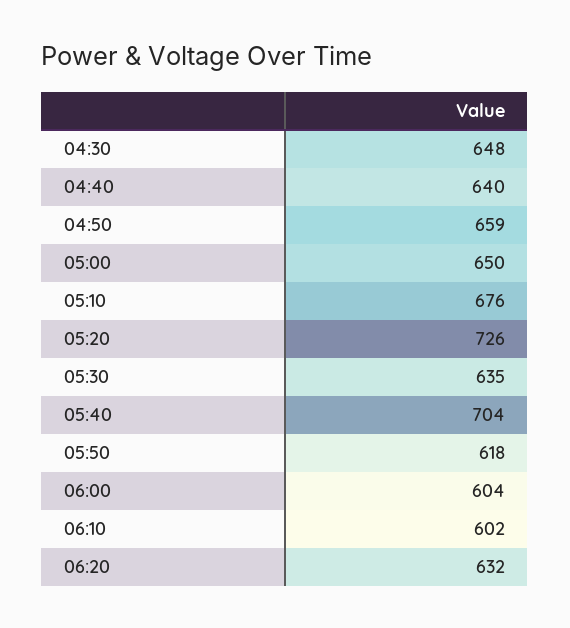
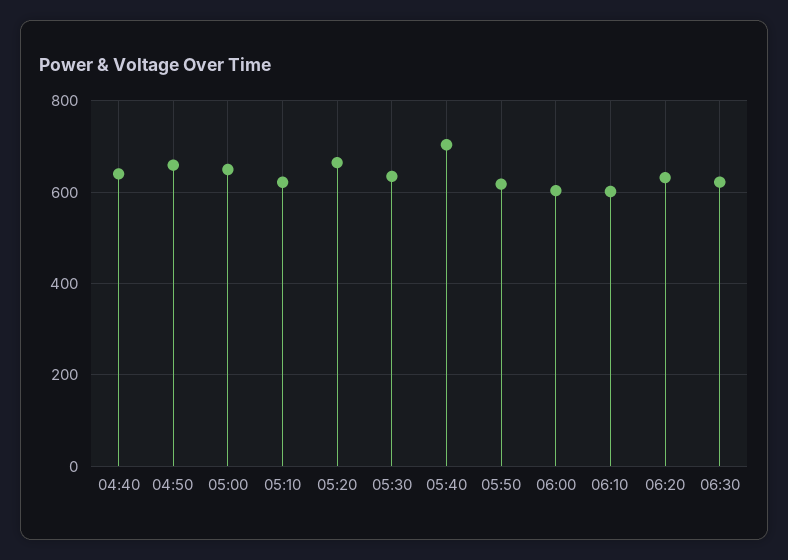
04:30: 648 -> none
05:10: 676 -> 620
05:20: 726 -> 660
06:30: none -> 620

